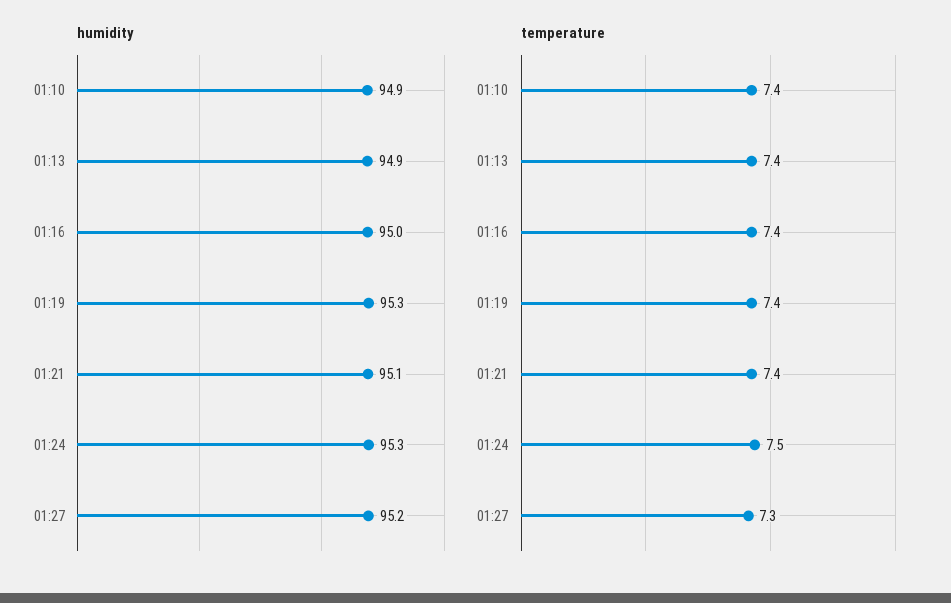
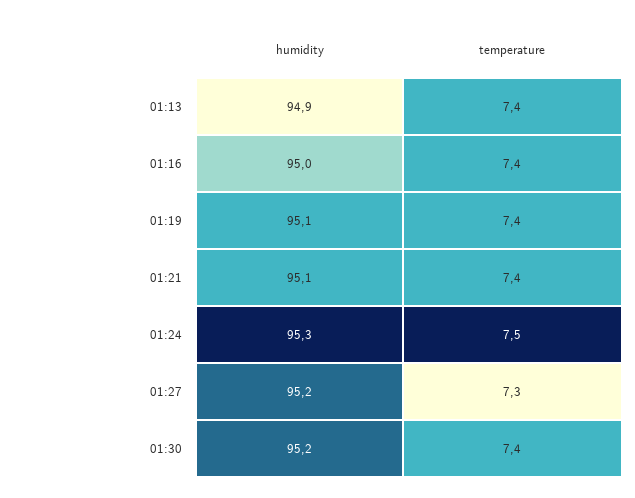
humidity, 01:10: 94.9 -> none
humidity, 01:19: 95.3 -> 95.1
temperature, 01:10: 7.4 -> none
humidity, 01:30: none -> 95.2
temperature, 01:30: none -> 7.4

